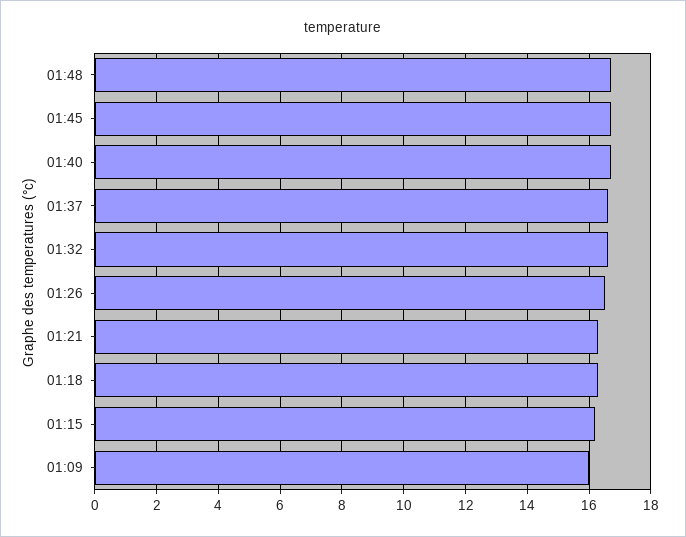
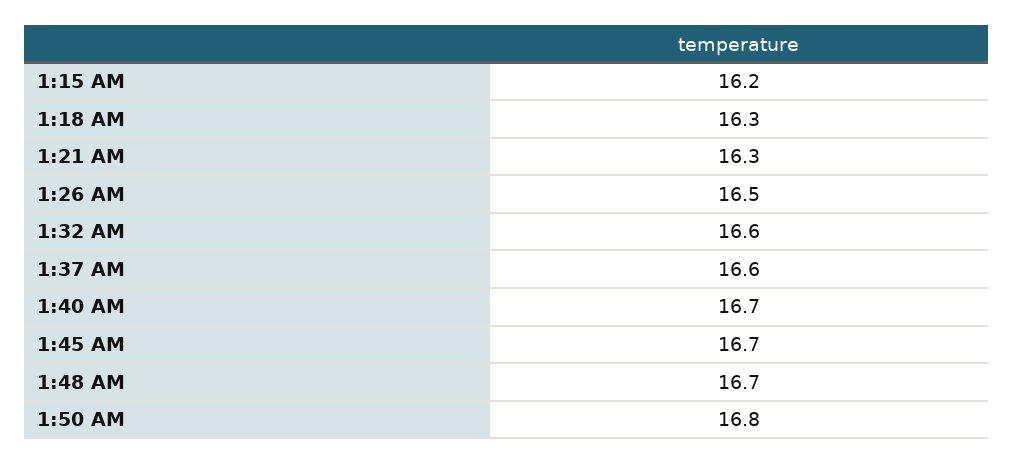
01:09: 16 -> none
1:50 AM: none -> 16.8

